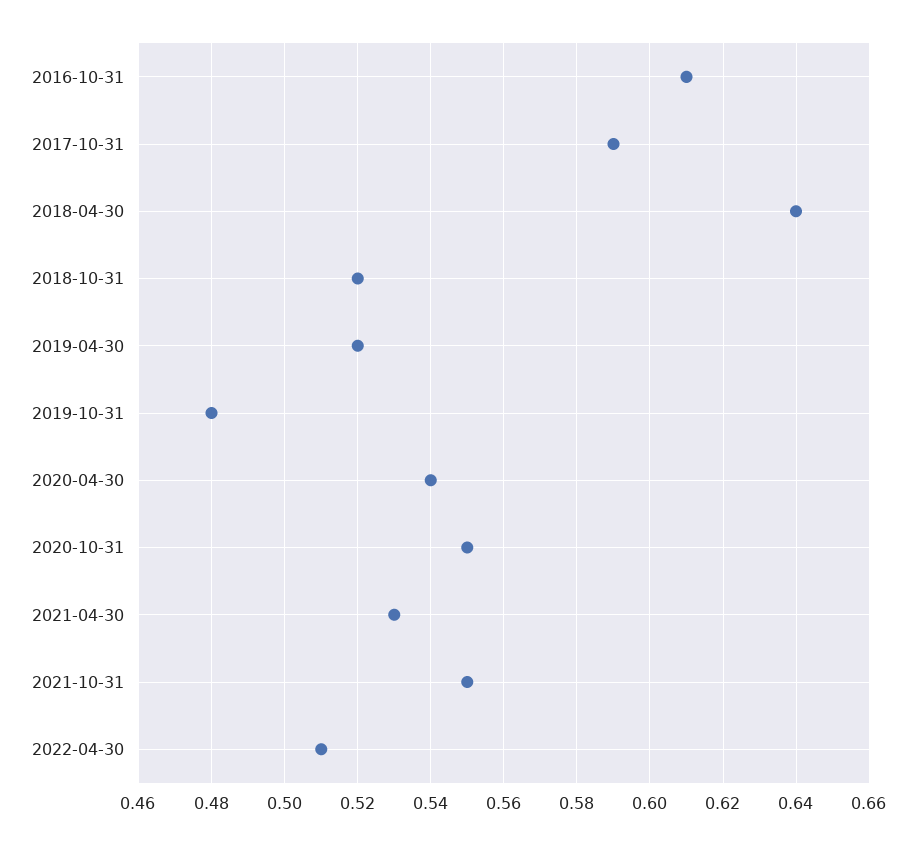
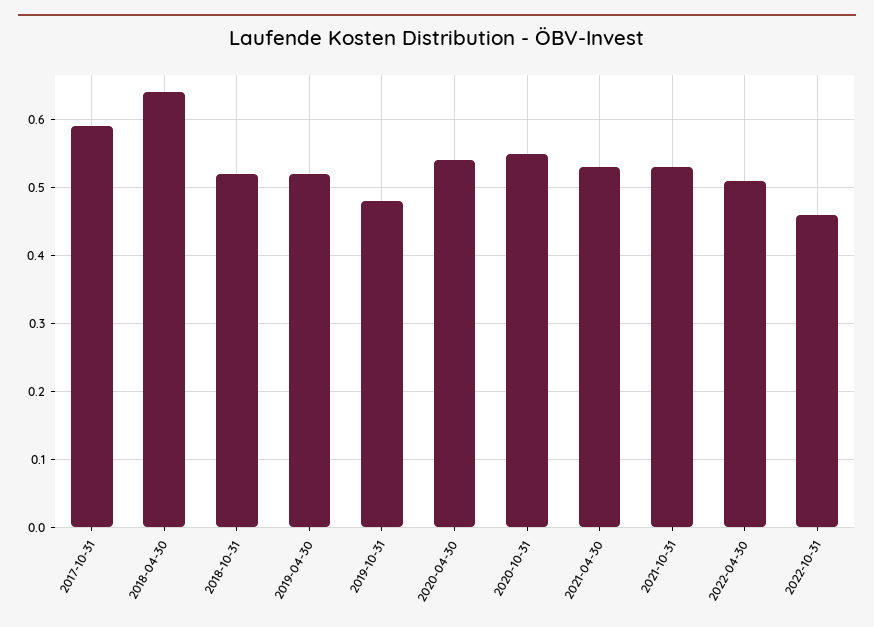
2016-10-31: 0.61 -> none
2021-10-31: 0.55 -> 0.53
2022-10-31: none -> 0.46

